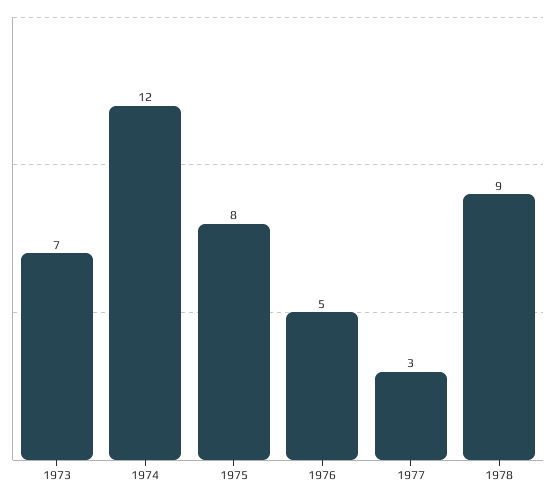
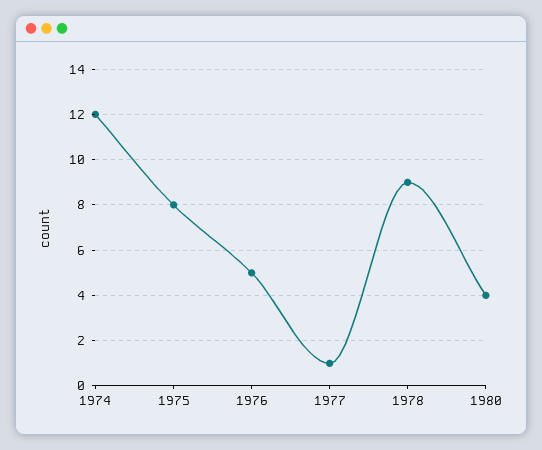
1973: 7 -> none
1977: 3 -> 1
1980: none -> 4

